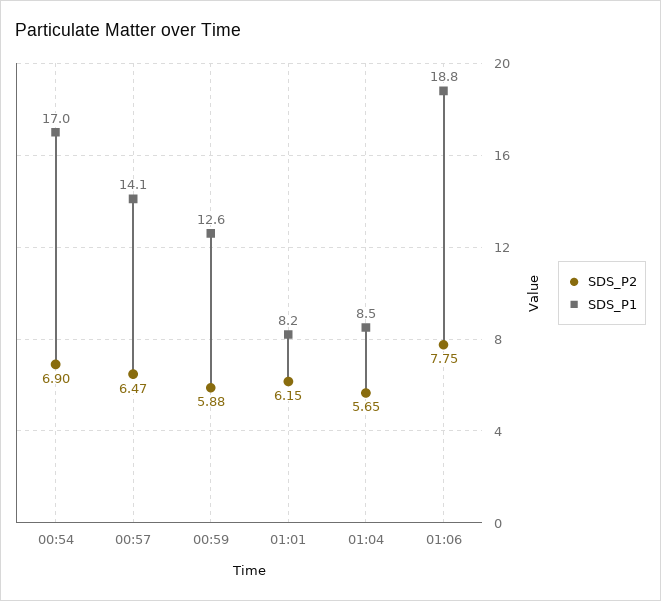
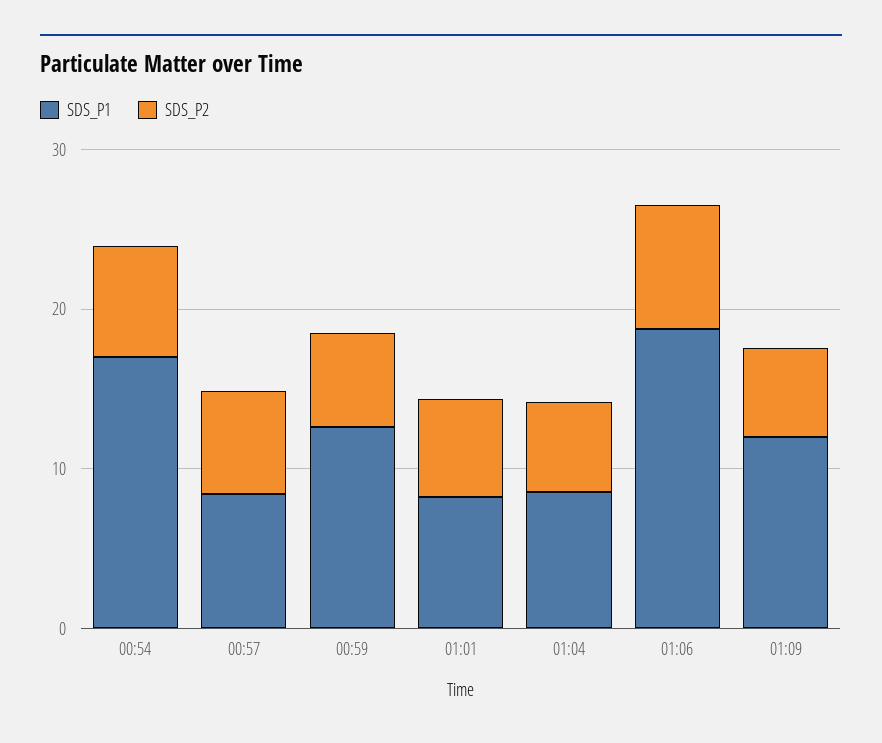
SDS_P1, 00:57: 14.1 -> 8
SDS_P1, 01:09: none -> 12
SDS_P2, 01:09: none -> 6

